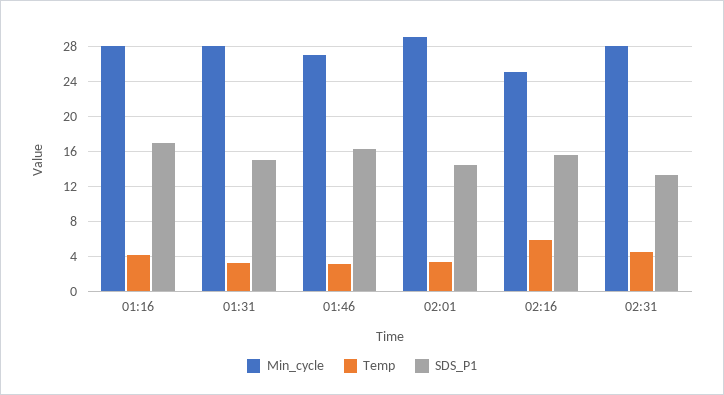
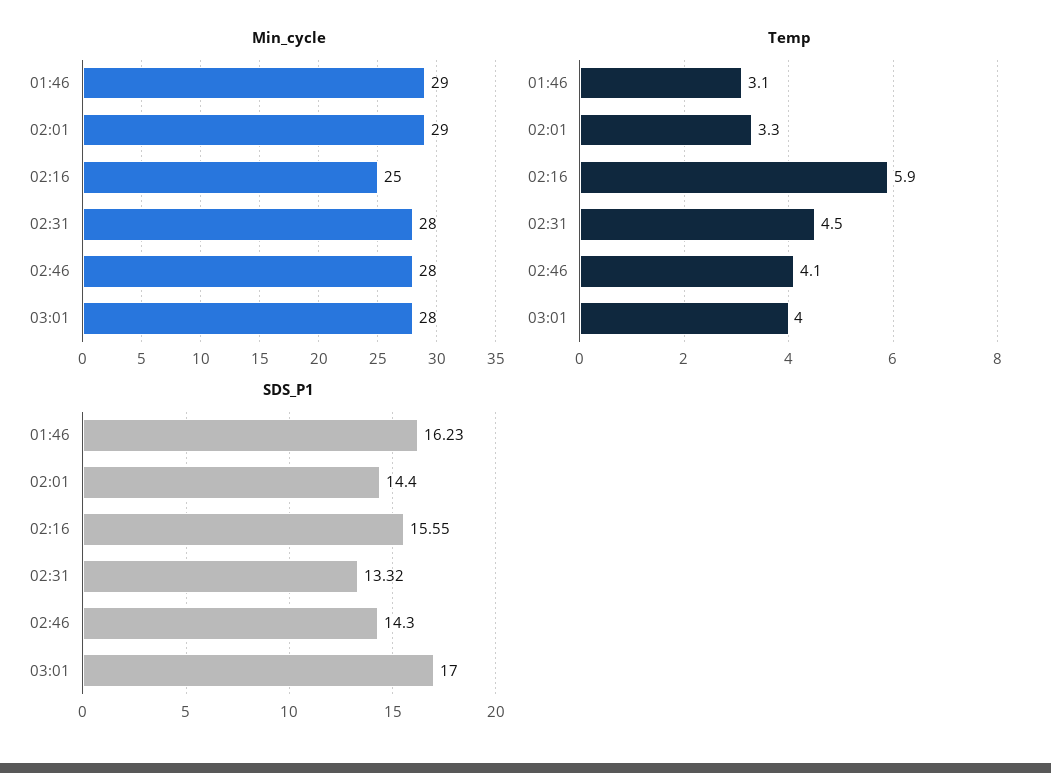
Min_cycle, 01:16: 28 -> none
Temp, 01:16: 4 -> none
SDS_P1, 01:16: 17 -> none
Min_cycle, 01:31: 28 -> none
Temp, 01:31: 3 -> none
SDS_P1, 01:31: 15 -> none
Min_cycle, 01:46: 27 -> 29
Min_cycle, 02:46: none -> 28
Min_cycle, 03:01: none -> 28
Temp, 02:46: none -> 4.1
Temp, 03:01: none -> 4
SDS_P1, 02:46: none -> 14.3
SDS_P1, 03:01: none -> 17

